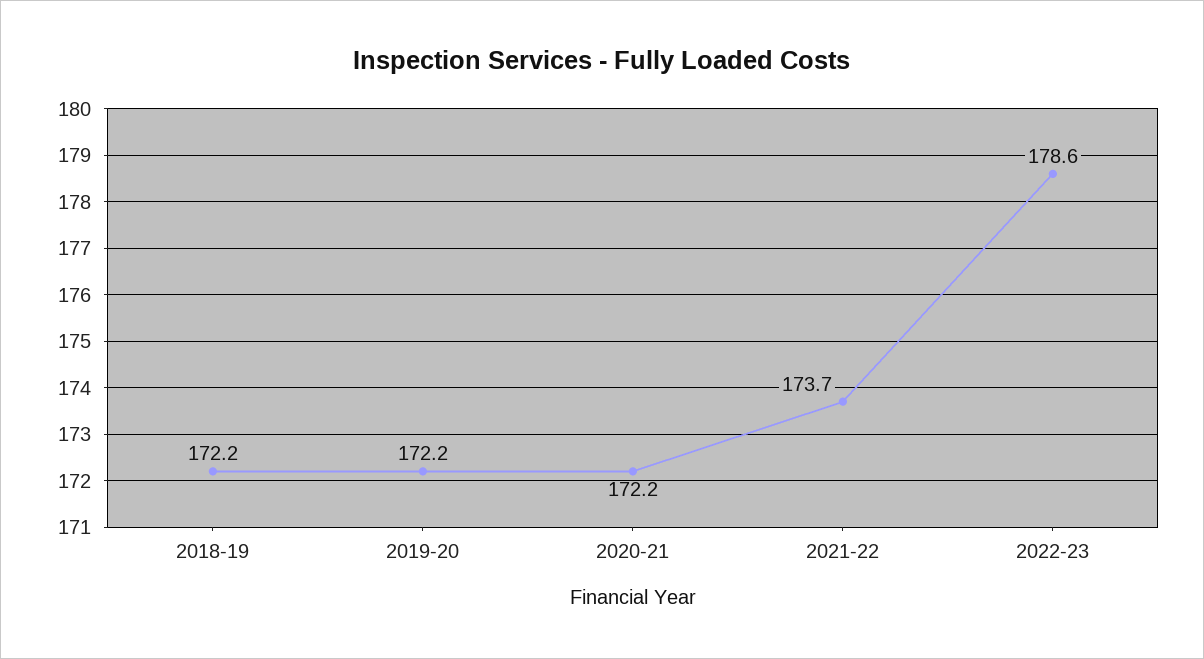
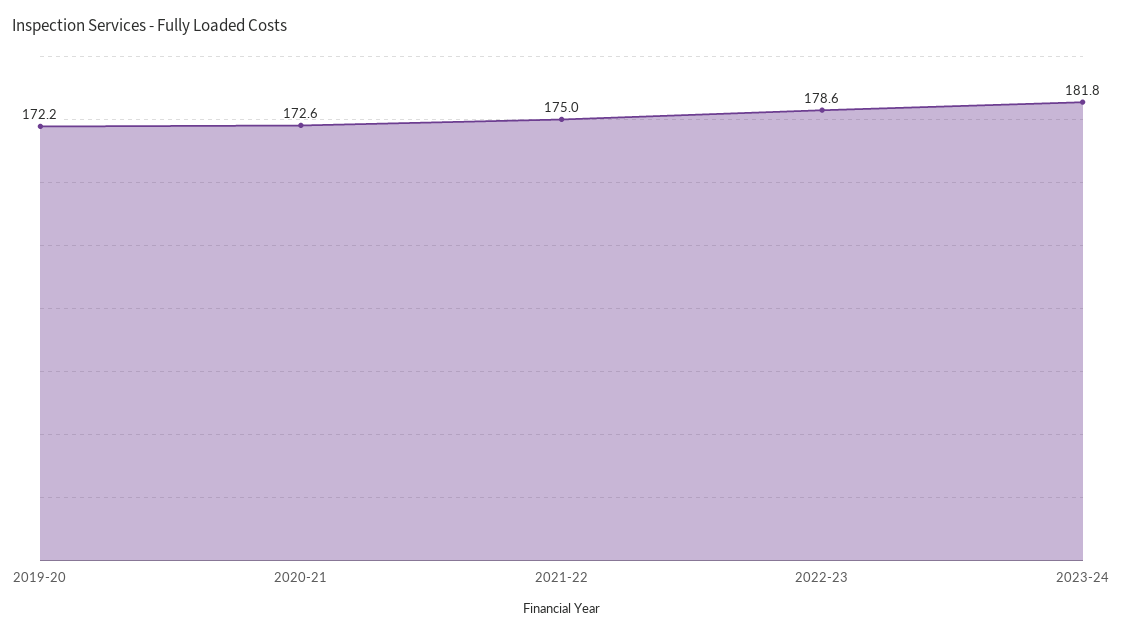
2018-19: 172.2 -> none
2020-21: 172.2 -> 172.6
2021-22: 173.7 -> 175
2023-24: none -> 181.8

